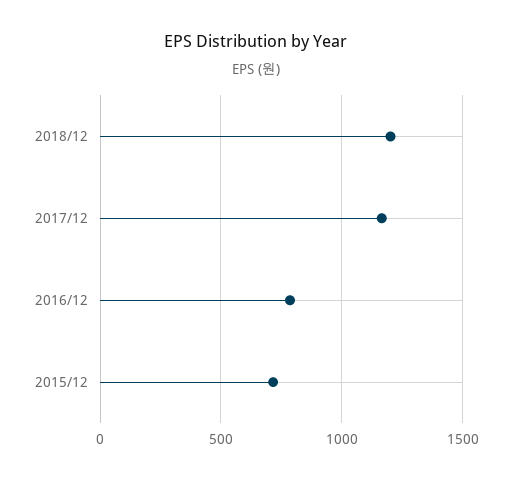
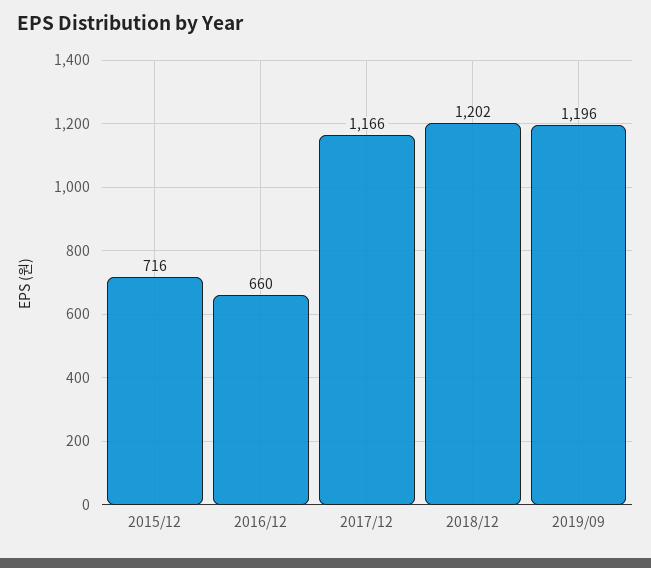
2016/12: 800 -> 660
2019/09: none -> 1196

